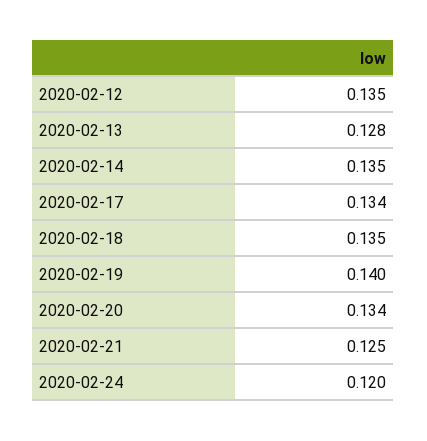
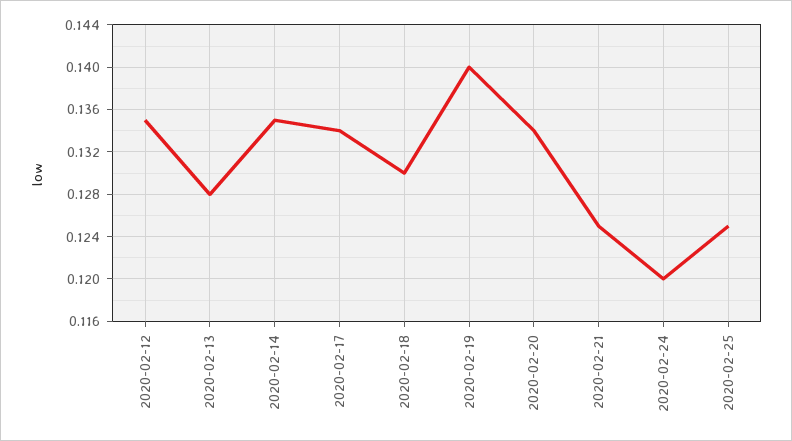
2020-02-18: 0.135 -> 0.13
2020-02-25: none -> 0.125

